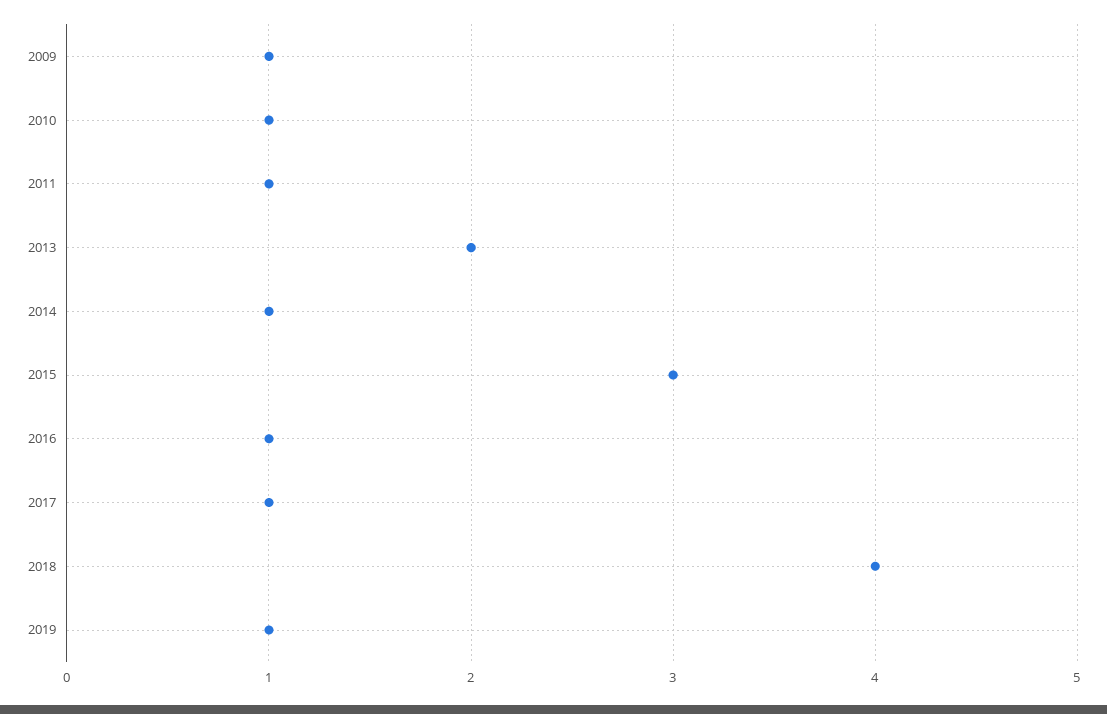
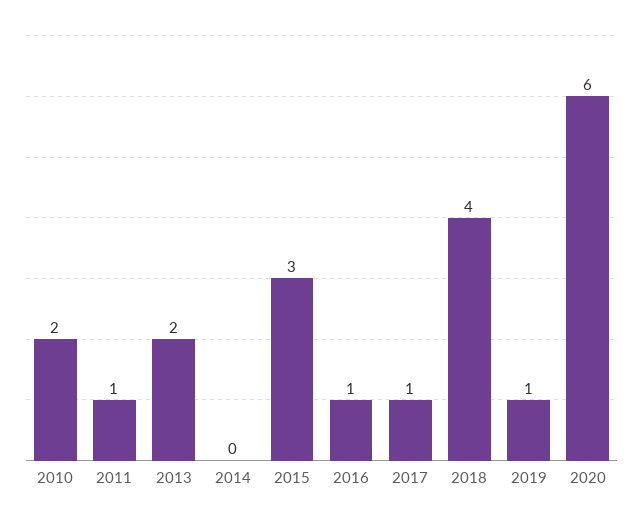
2009: 1 -> none
2010: 1 -> 2
2014: 1 -> 0
2020: none -> 6

